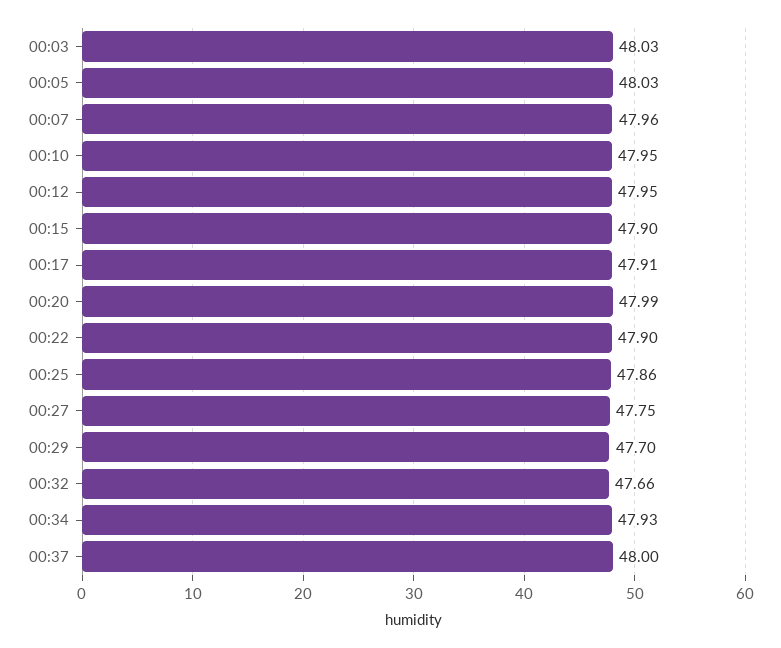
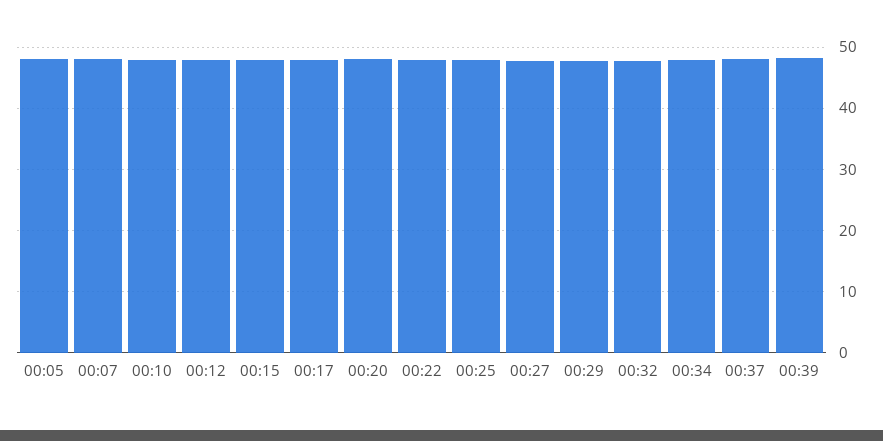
00:03: 48.03 -> none
00:39: none -> 48

